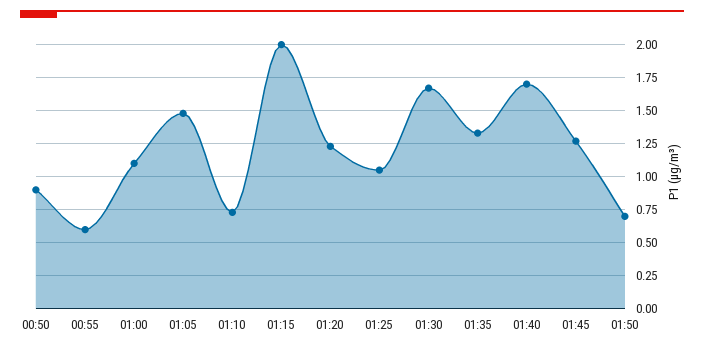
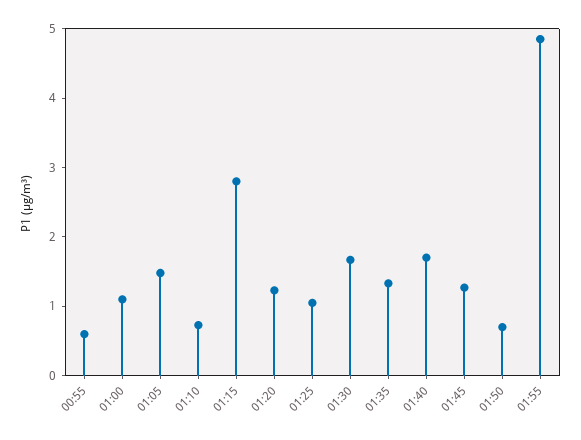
00:50: 0.9 -> none
01:15: 2 -> 2.8
01:55: none -> 4.8

